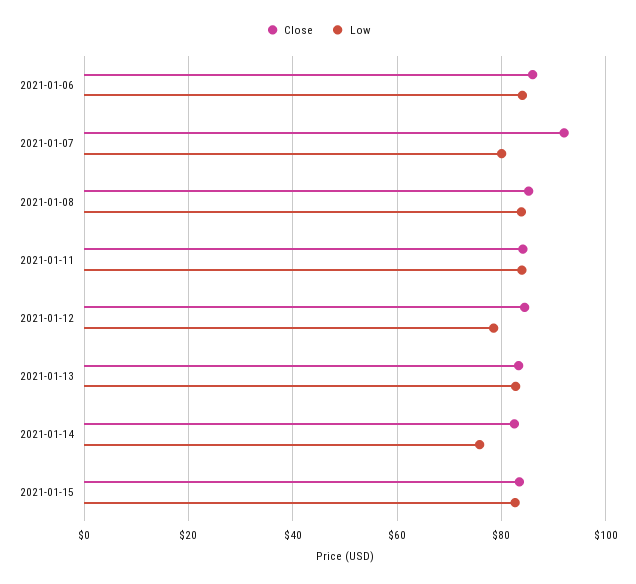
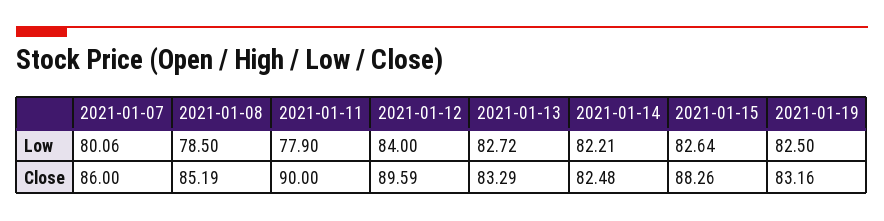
Close, 2021-01-06: 86 -> none
Low, 2021-01-06: 84 -> none
Close, 2021-01-07: 92 -> 86
Low, 2021-01-08: 84 -> 78.5
Close, 2021-01-11: 84 -> 90
Low, 2021-01-11: 84 -> 77.9
Close, 2021-01-12: 84 -> 89.59
Low, 2021-01-12: 78 -> 84
Low, 2021-01-14: 76 -> 82.21
Close, 2021-01-15: 84 -> 88.26
Low, 2021-01-19: none -> 82.5
Close, 2021-01-19: none -> 83.16

